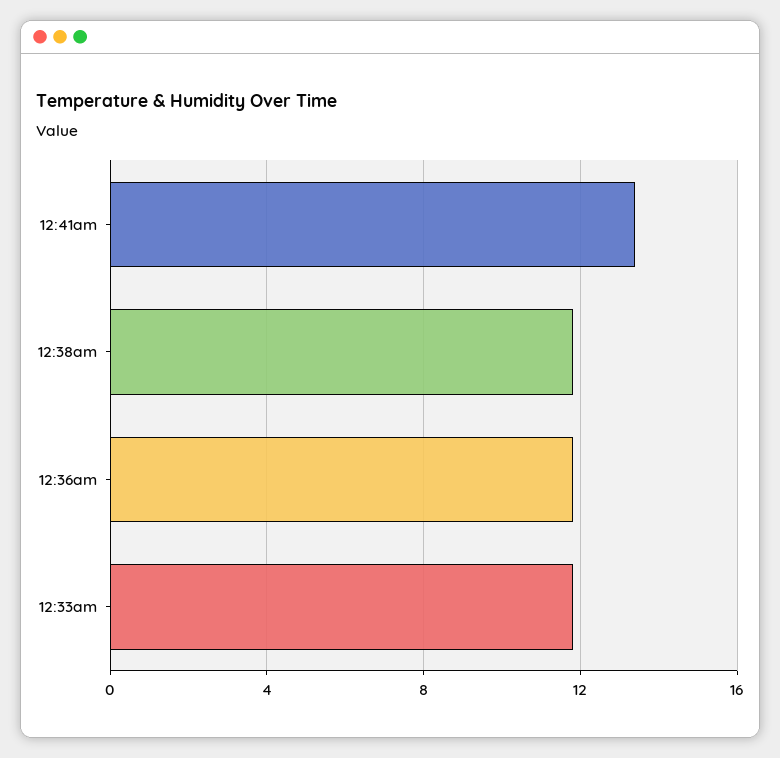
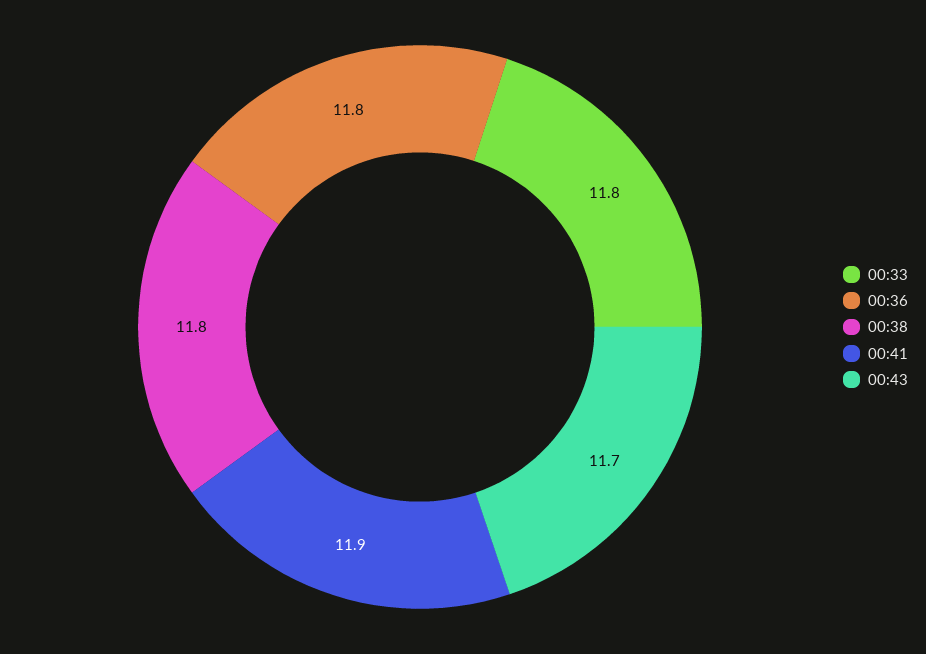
12:41am: 13.5 -> 11.9
00:43: none -> 11.7

